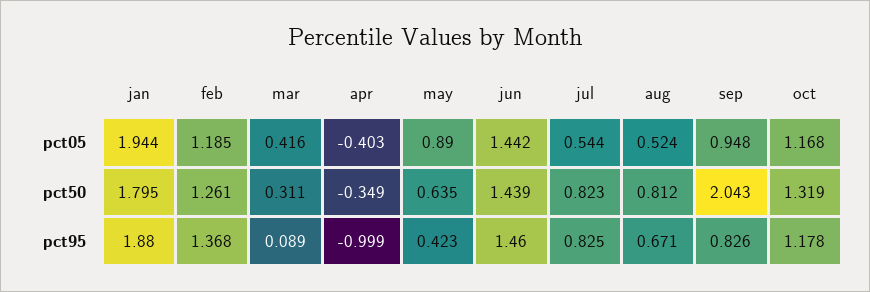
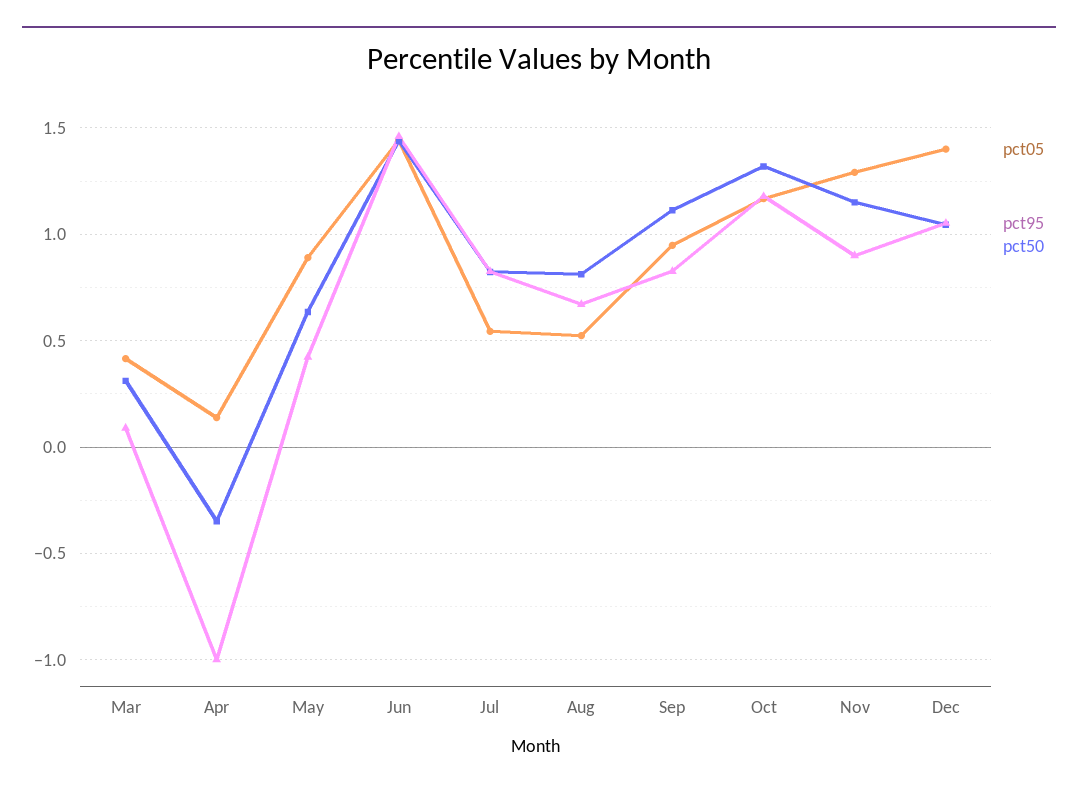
pct05, jan: 1.944 -> none
pct05, feb: 1.185 -> none
pct05, apr: -0.403 -> 0.15
pct50, jan: 1.795 -> none
pct50, feb: 1.261 -> none
pct50, sep: 2.043 -> 1.1
pct95, jan: 1.88 -> none
pct95, feb: 1.368 -> none
pct05, Nov: none -> 1.3
pct95, Nov: none -> 0.9
pct50, Nov: none -> 1.15
pct05, Dec: none -> 1.4
pct95, Dec: none -> 1.05
pct50, Dec: none -> 1.05

